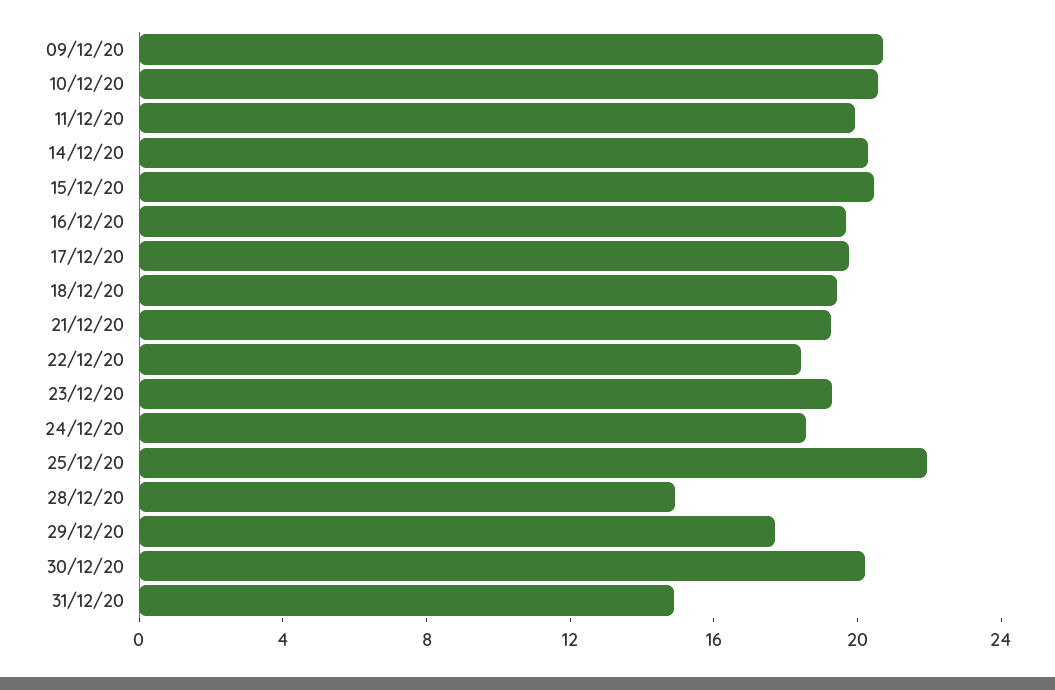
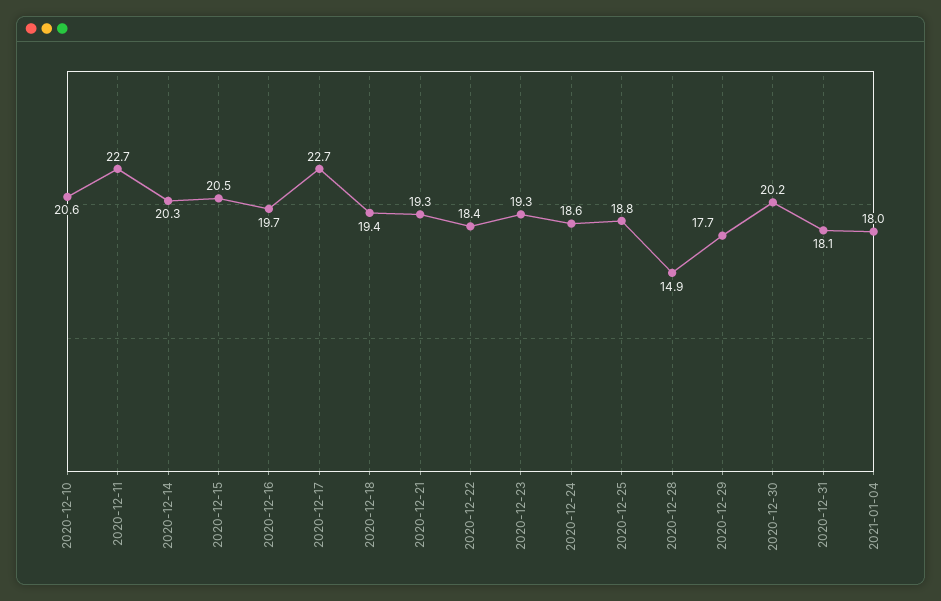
09/12/20: 21 -> none
11/12/20: 20 -> 22.7
17/12/20: 20 -> 22.7
25/12/20: 22 -> 18.8
31/12/20: 15 -> 18.1
2021-01-04: none -> 18

